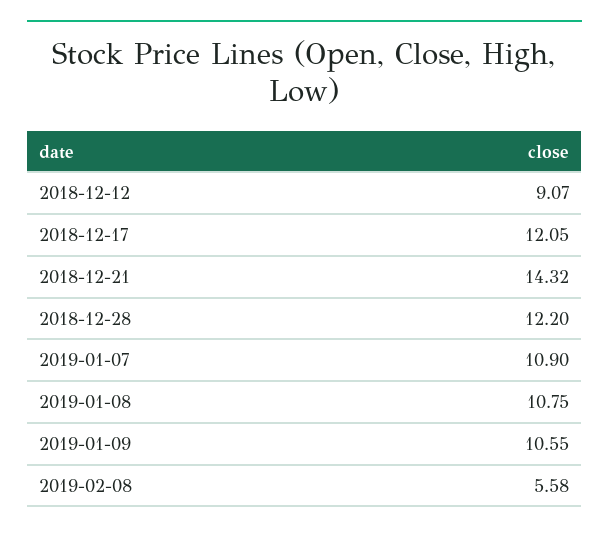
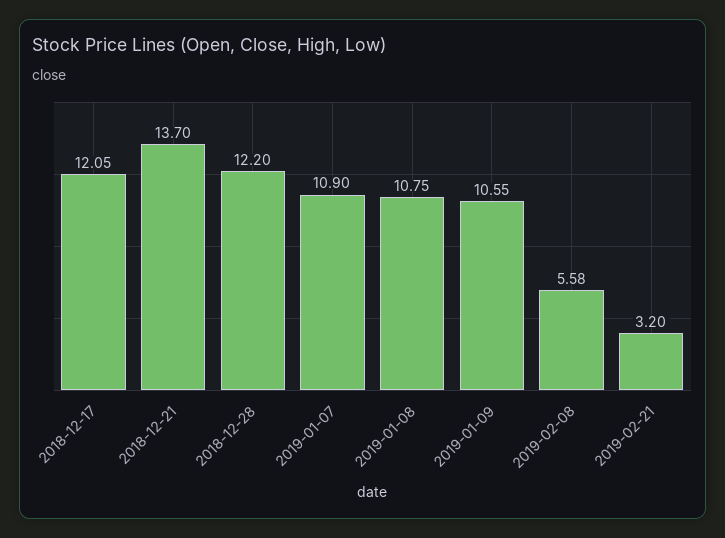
2018-12-12: 9.07 -> none
2018-12-21: 14.32 -> 13.7
2019-02-21: none -> 3.2

